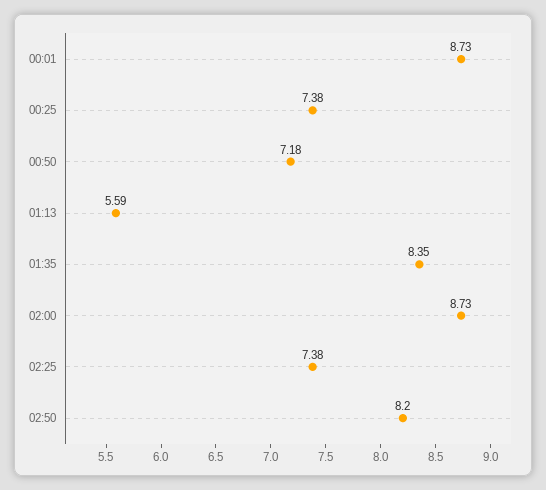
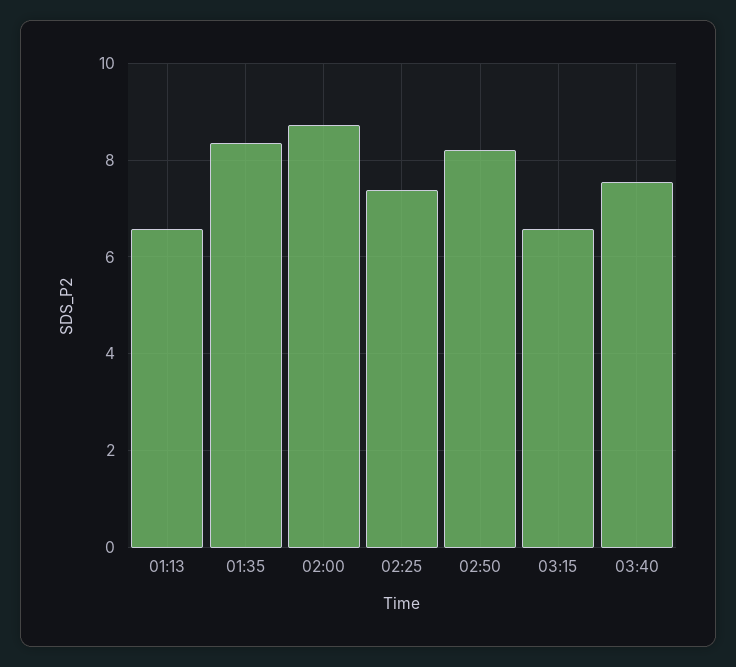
00:01: 8.73 -> none
00:25: 7.38 -> none
00:50: 7.18 -> none
01:13: 5.59 -> 6.6
03:15: none -> 6.6
03:40: none -> 7.6

